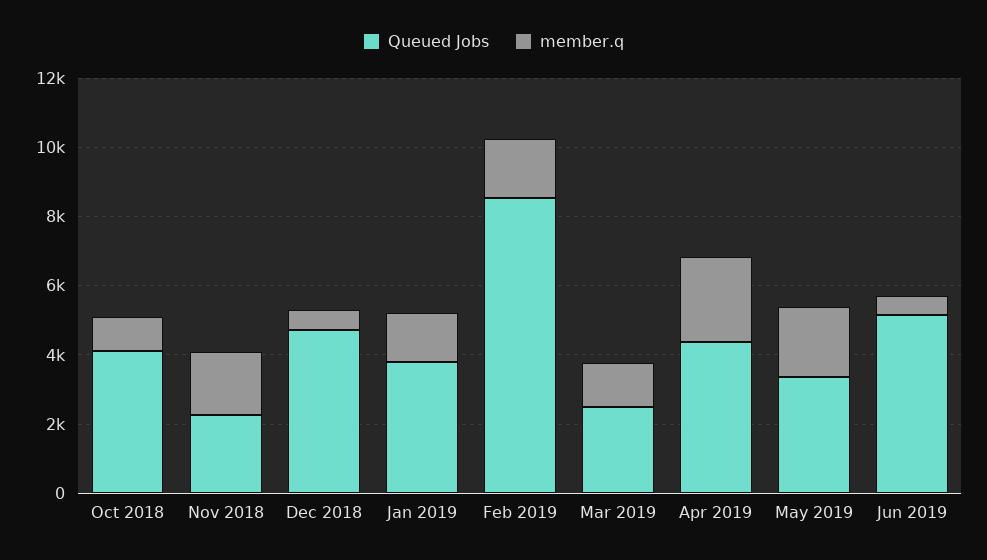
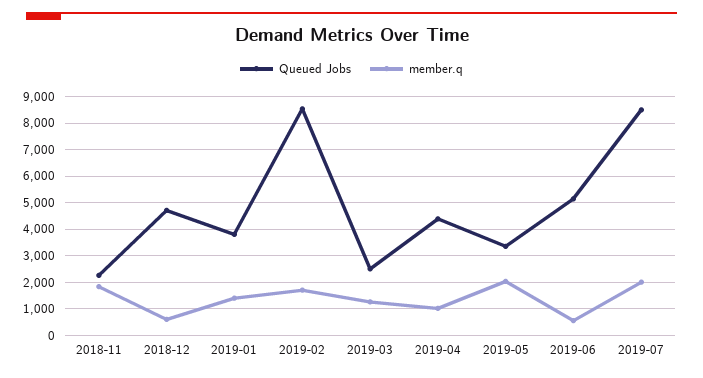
Queued Jobs, Oct 2018: 4000 -> none
member.q, Oct 2018: 1000 -> none
member.q, Apr 2019: 2500 -> 1000
Queued Jobs, 2019-07: none -> 8500
member.q, 2019-07: none -> 2000

